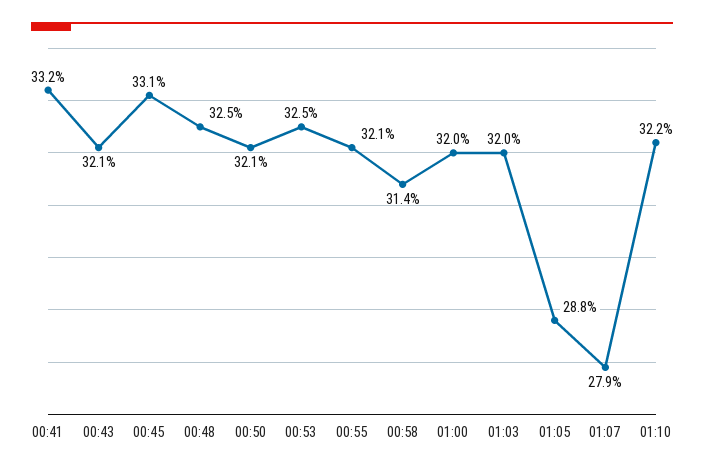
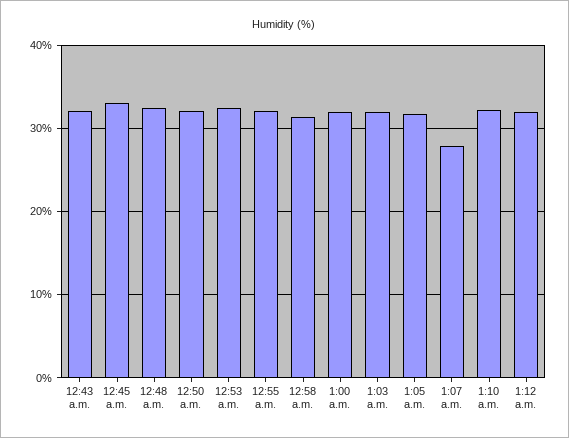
00:41: 33.2 -> none
01:05: 28.8 -> 32
1:12 a.m.: none -> 32

